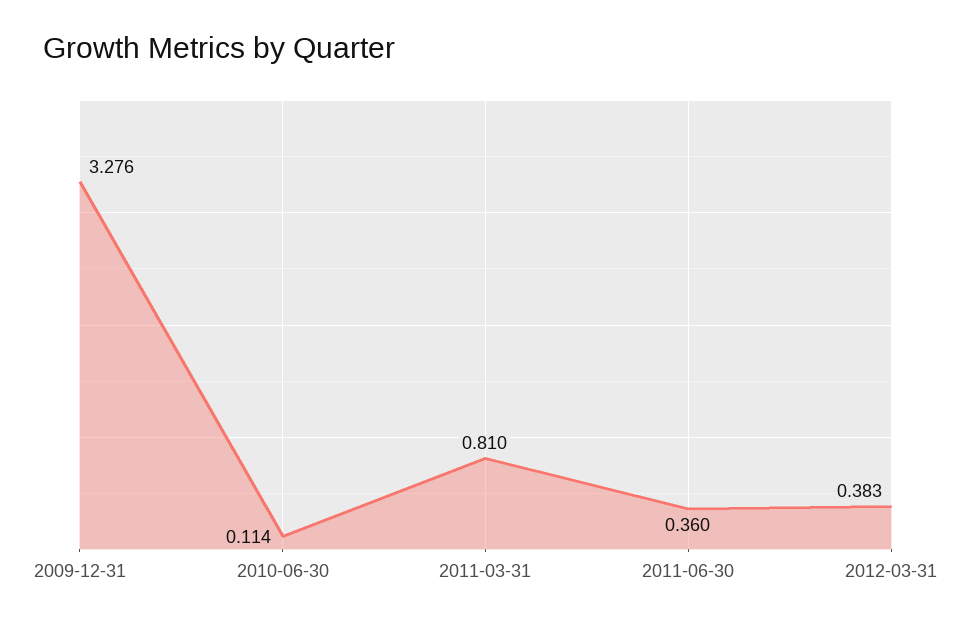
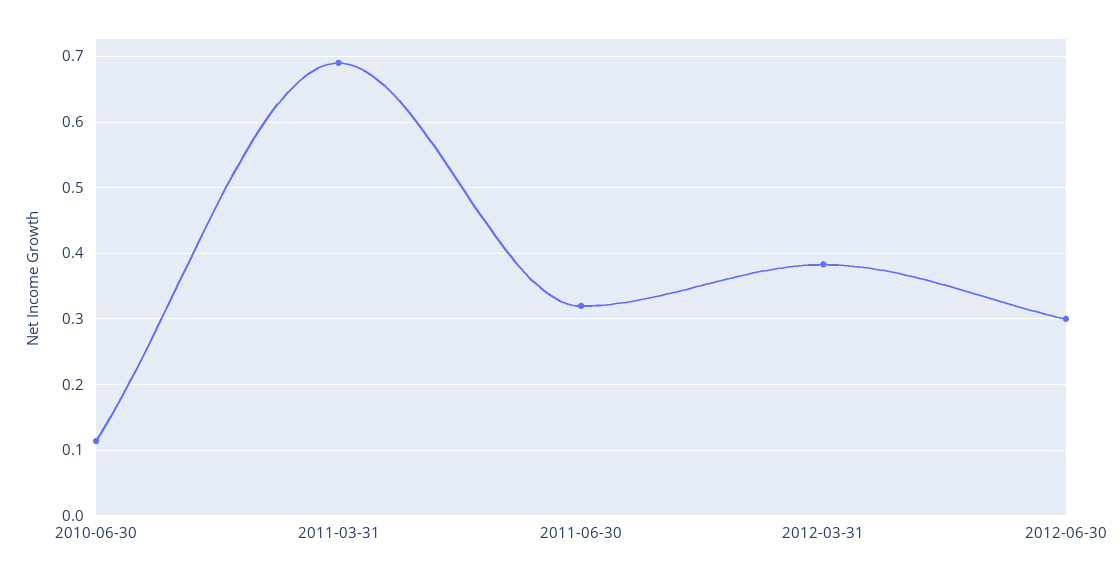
2009-12-31: 3.276 -> none
2011-03-31: 0.81 -> 0.69
2011-06-30: 0.36 -> 0.32
2012-06-30: none -> 0.3

